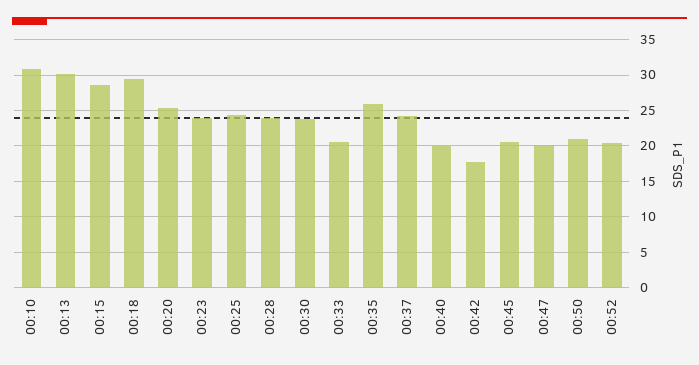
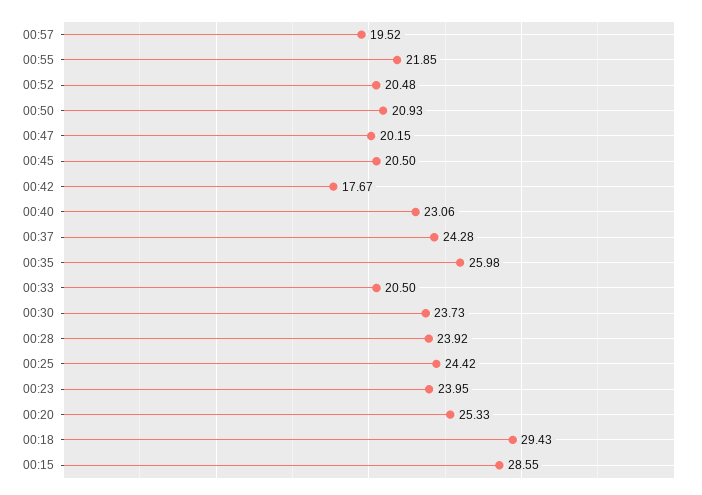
00:10: 31 -> none
00:13: 30 -> none
00:40: 20 -> 23.06
00:57: none -> 19.52
00:55: none -> 21.85

